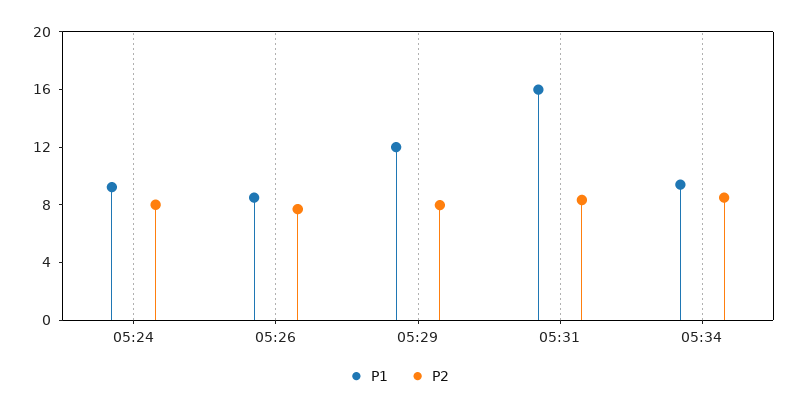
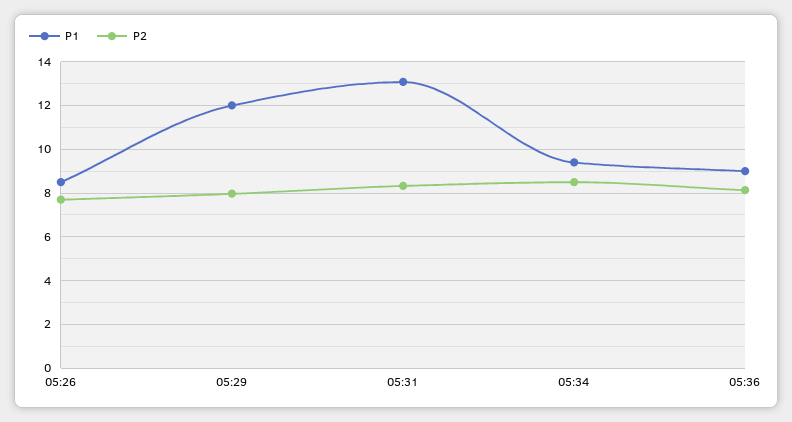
P1, 05:24: 9 -> none
P2, 05:24: 8 -> none
P1, 05:31: 16 -> 13
P1, 05:36: none -> 9
P2, 05:36: none -> 8

